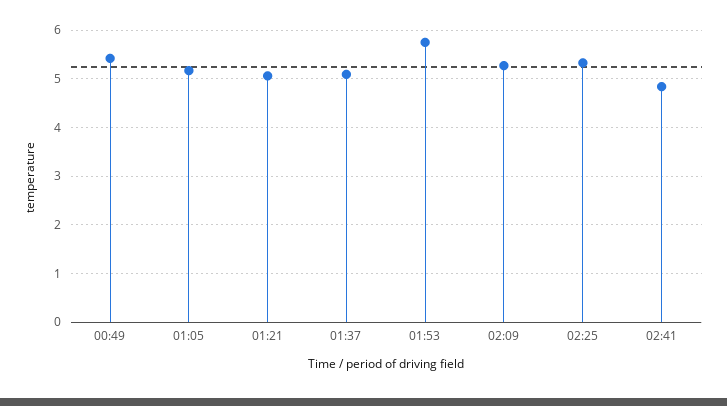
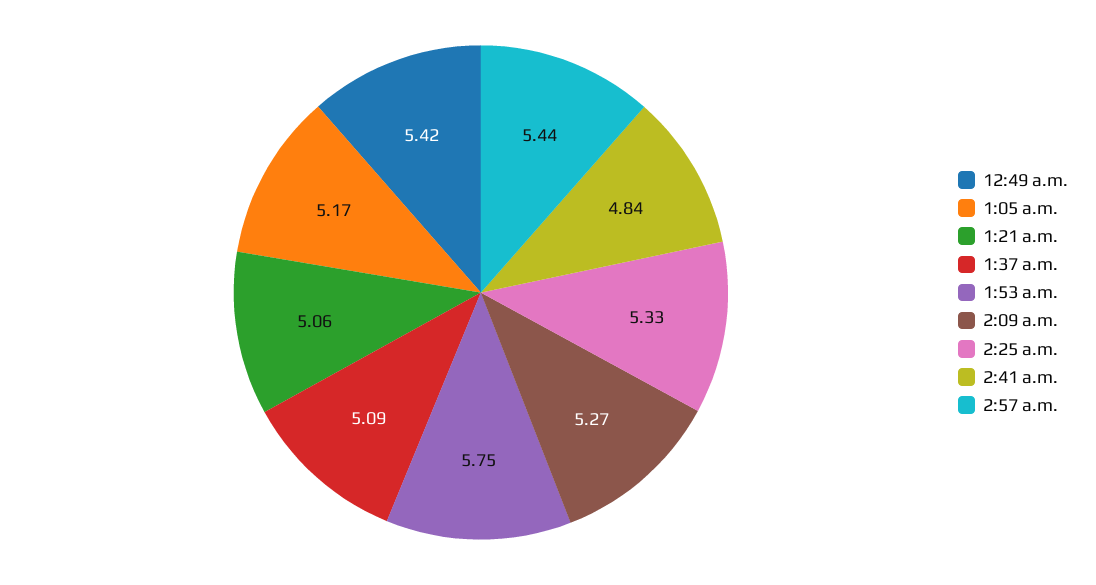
2:57 a.m.: none -> 5.44

